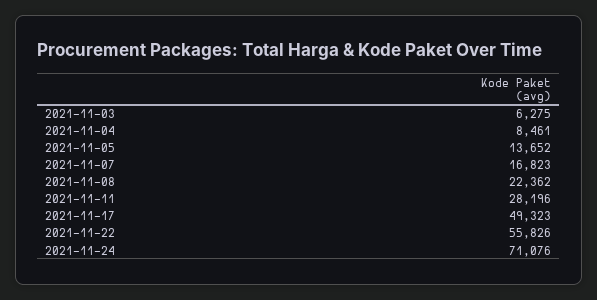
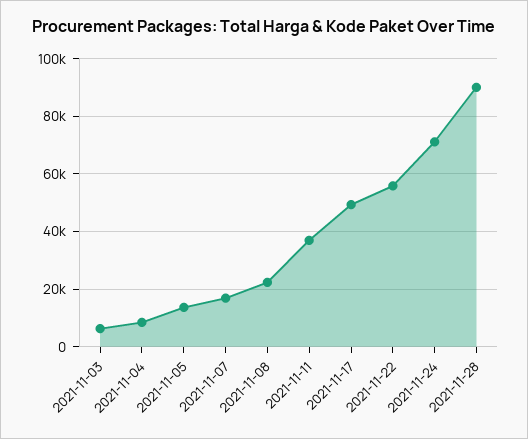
2021-11-11: 28196 -> 37500
2021-11-28: none -> 90000

